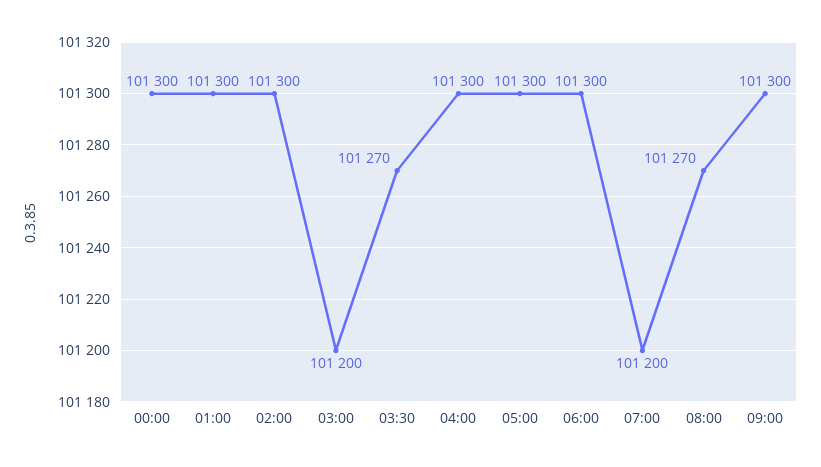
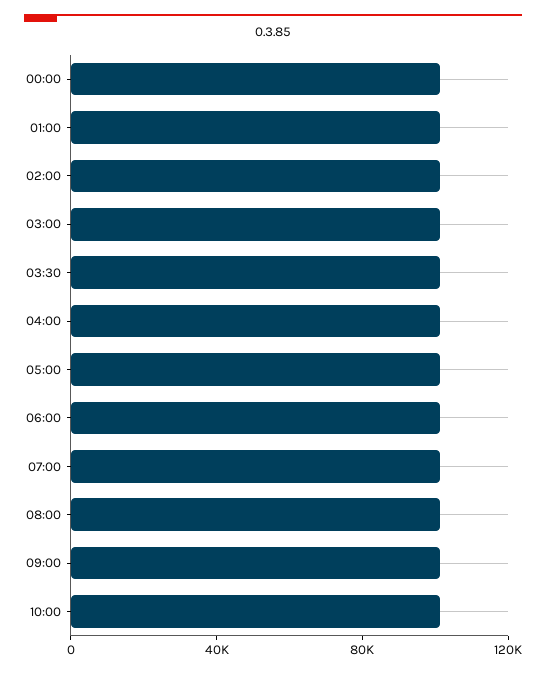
10:00: none -> 100000

